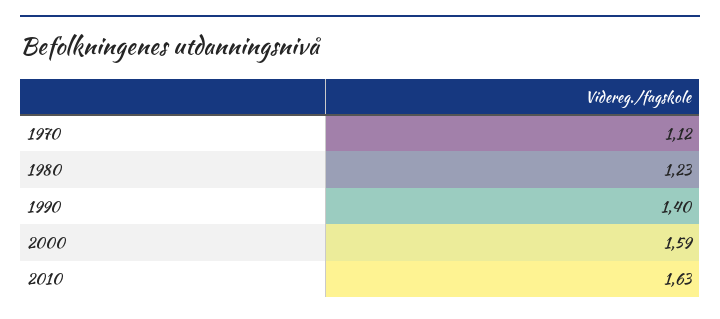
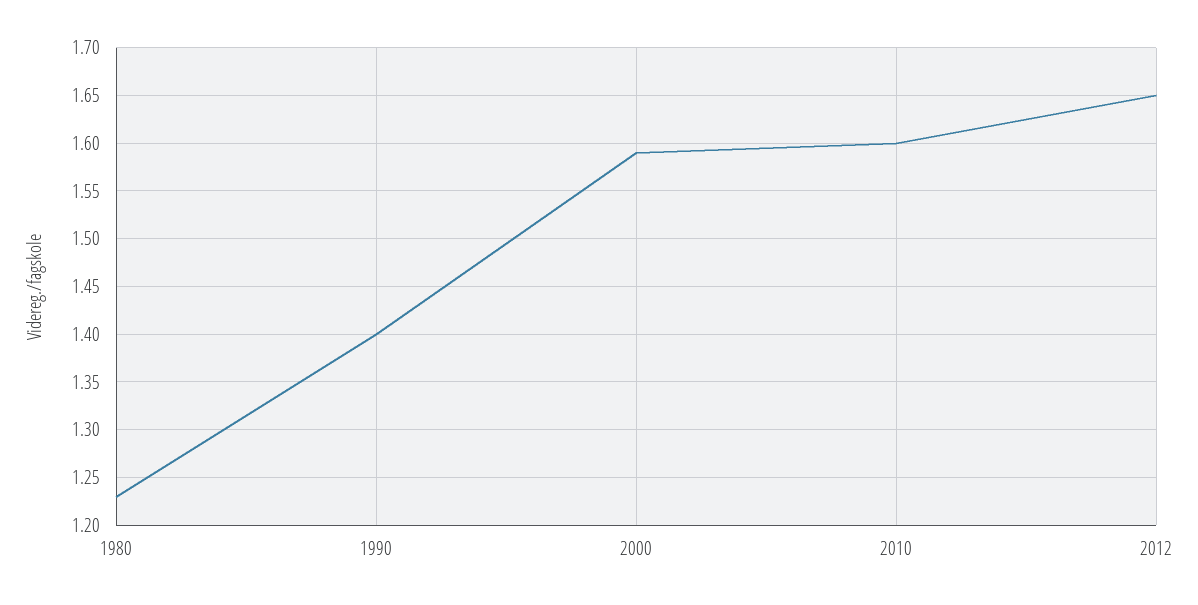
1970: 1.12 -> none
2010: 1.63 -> 1.6
2012: none -> 1.65

